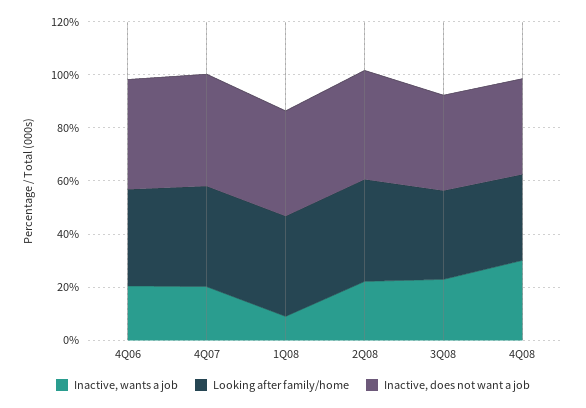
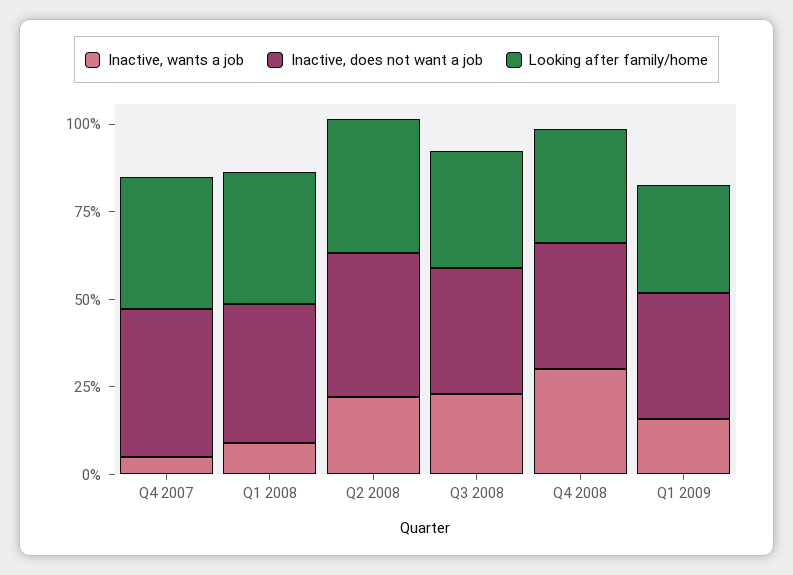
Inactive, wants a job, 4Q06: 20 -> none
Looking after family/home, 4Q06: 35 -> none
Inactive, does not want a job, 4Q06: 40 -> none
Inactive, wants a job, 4Q07: 20 -> 5
Inactive, wants a job, Q1 2009: none -> 15
Inactive, does not want a job, Q1 2009: none -> 35
Looking after family/home, Q1 2009: none -> 30

